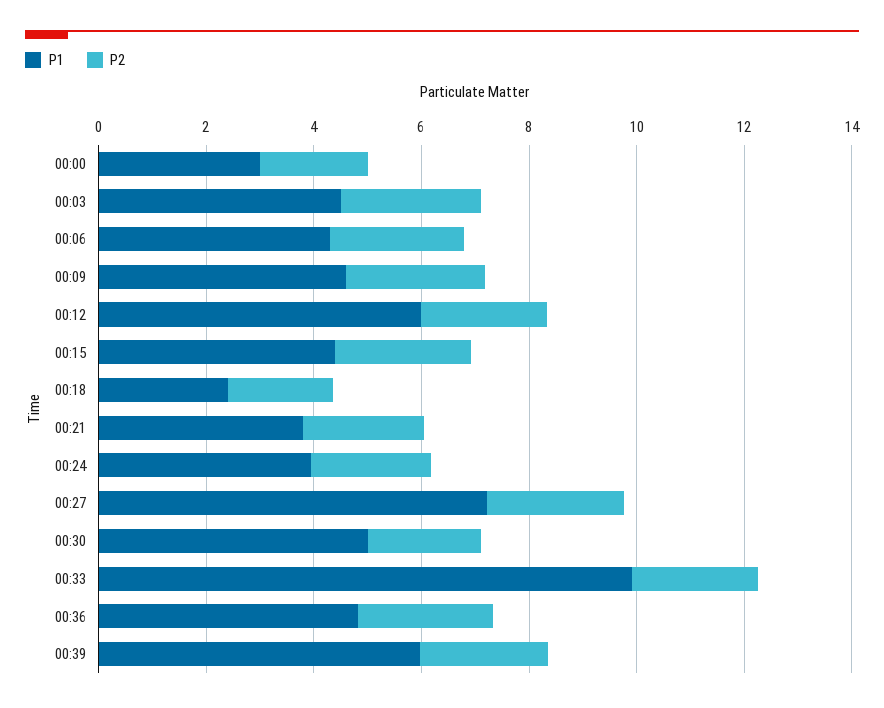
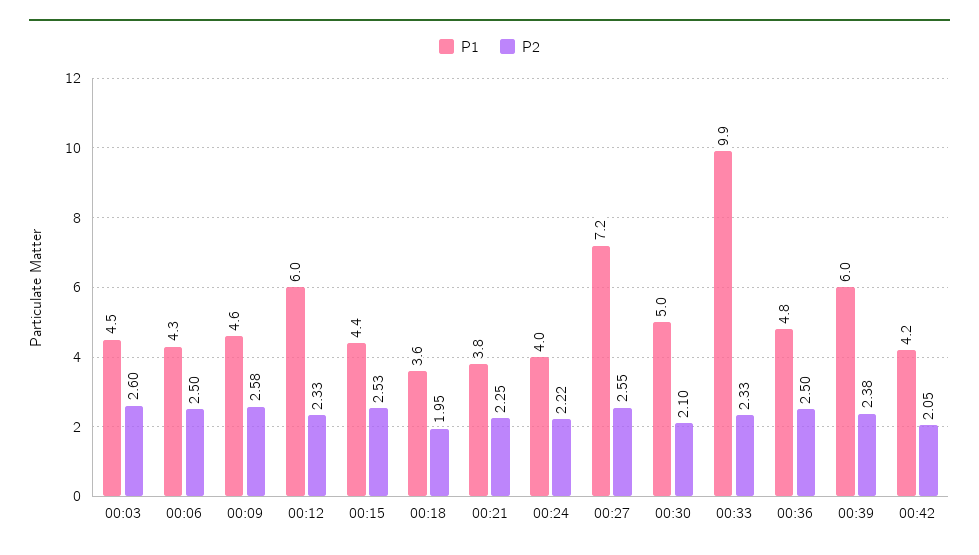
P1, 00:00: 3 -> none
P2, 00:00: 2 -> none
P1, 00:18: 2.5 -> 3.6
P1, 00:42: none -> 4.2
P2, 00:42: none -> 2.05

